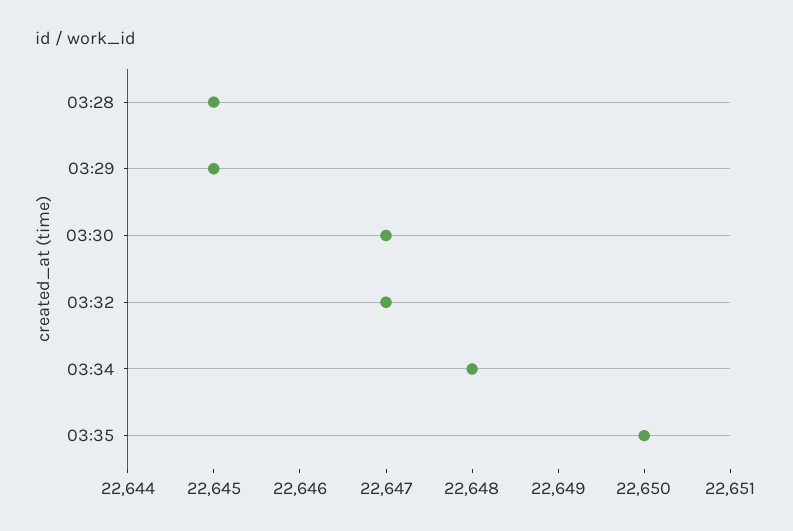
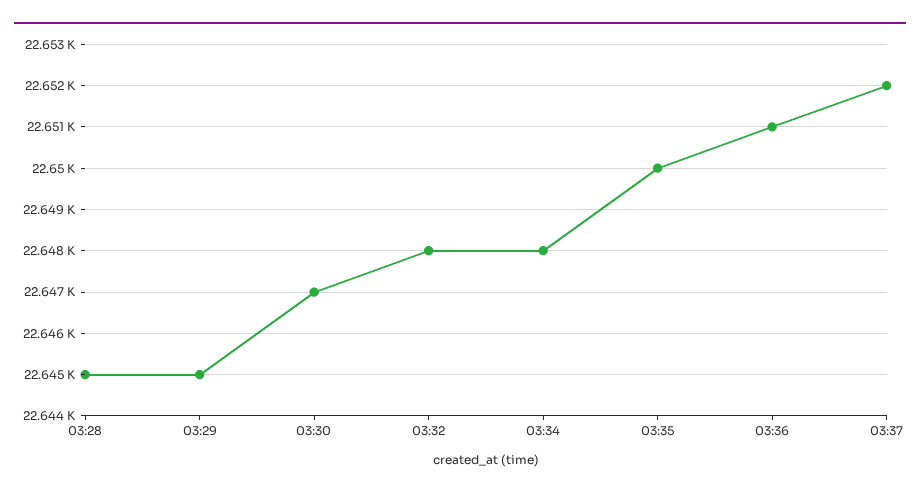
03:32: 22647 -> 22648
03:36: none -> 22651
03:37: none -> 22652

